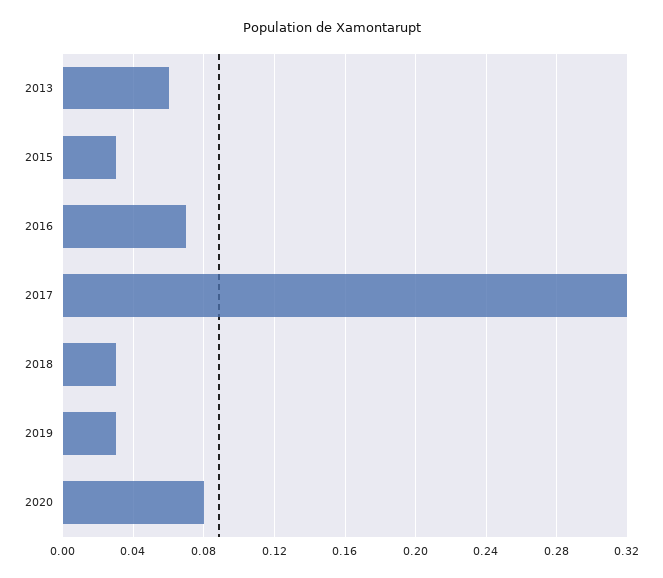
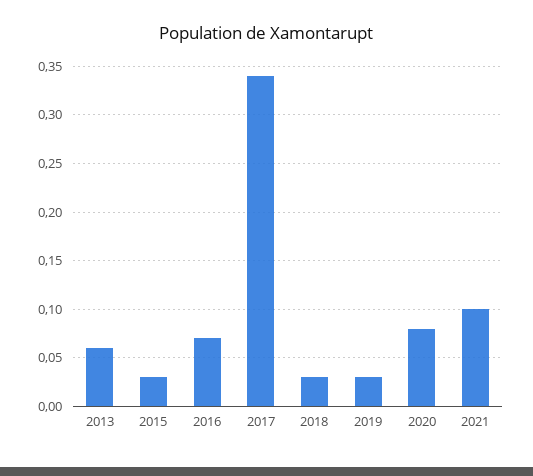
2017: 0.32 -> 0.34
2021: none -> 0.1

